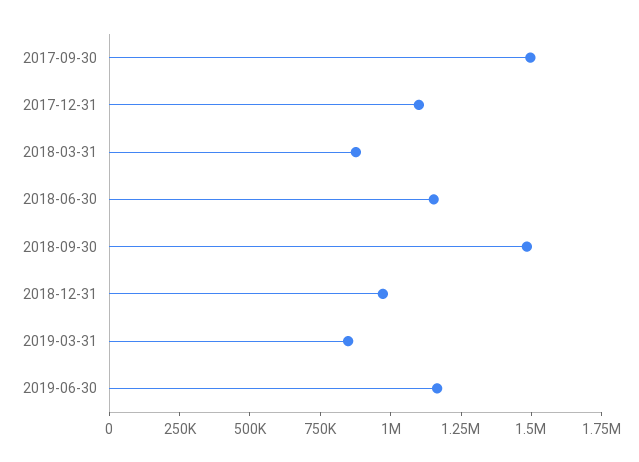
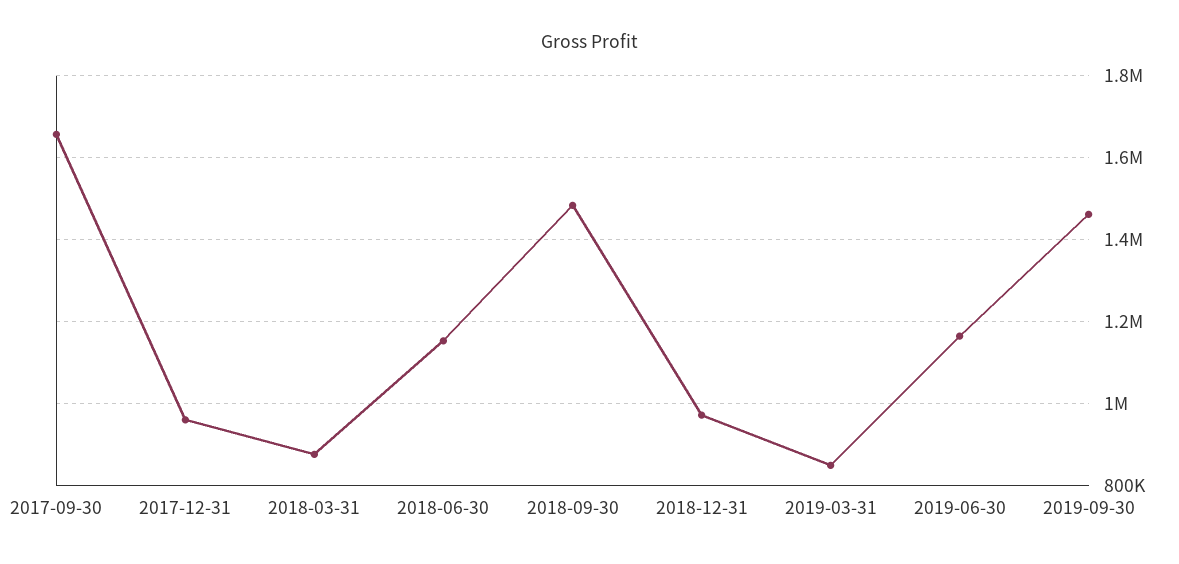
2017-09-30: 1500000 -> 1660000
2017-12-31: 1100000 -> 960000
2019-09-30: none -> 1460000

